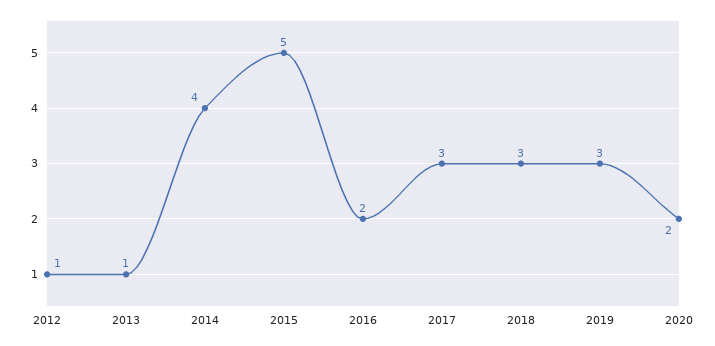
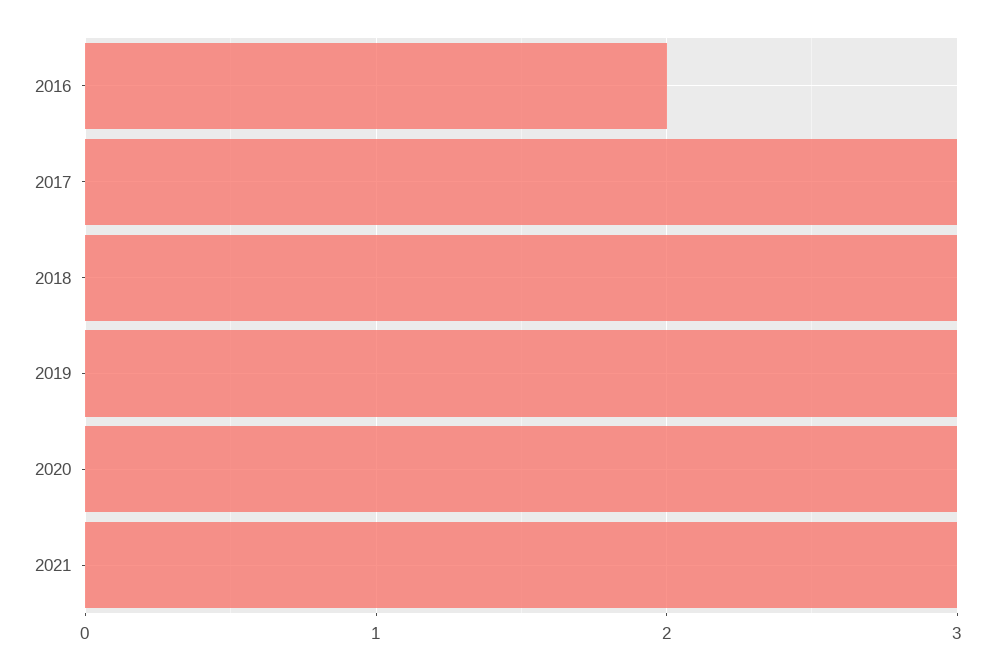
2012: 1 -> none
2013: 1 -> none
2014: 4 -> none
2015: 5 -> none
2020: 2 -> 3
2021: none -> 3

